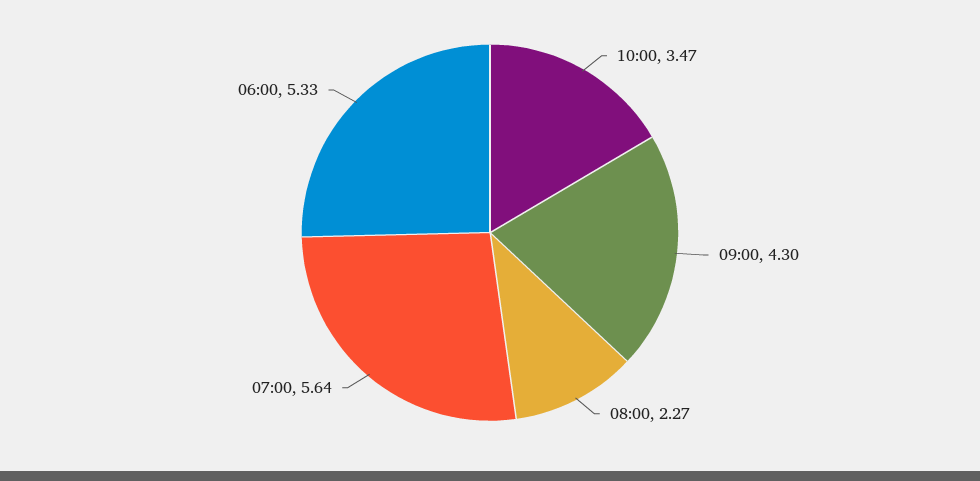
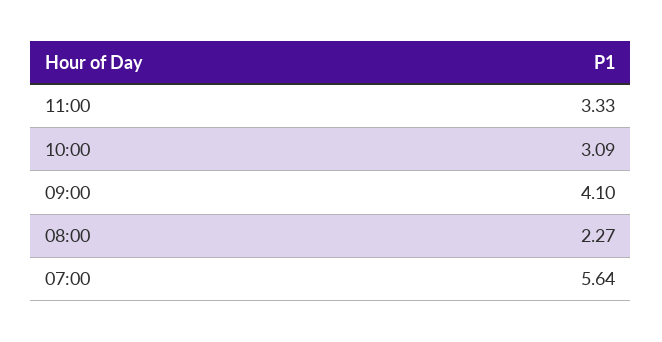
10:00: 3.47 -> 3.09
09:00: 4.3 -> 4.1
06:00: 5.33 -> none
11:00: none -> 3.33

